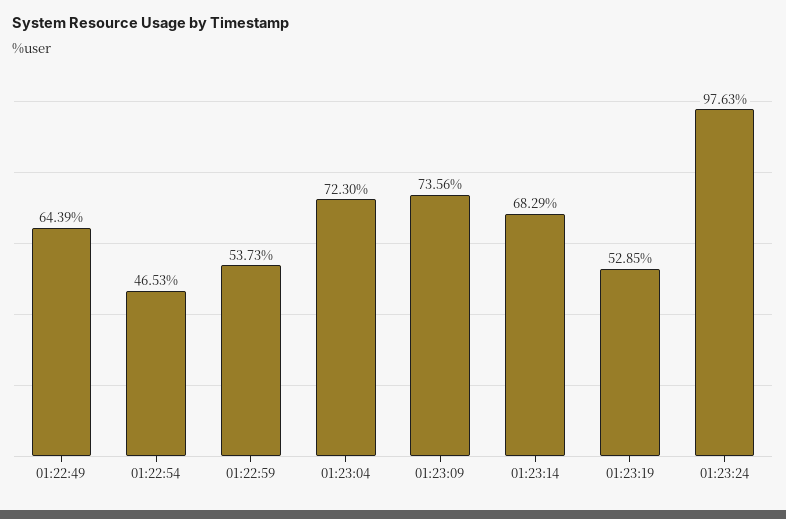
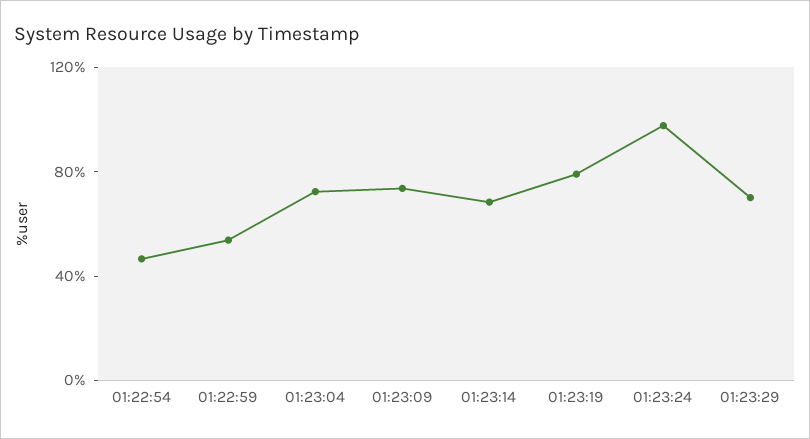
01:22:49: 64.39 -> none
01:23:19: 52.85 -> 80
01:23:29: none -> 70

